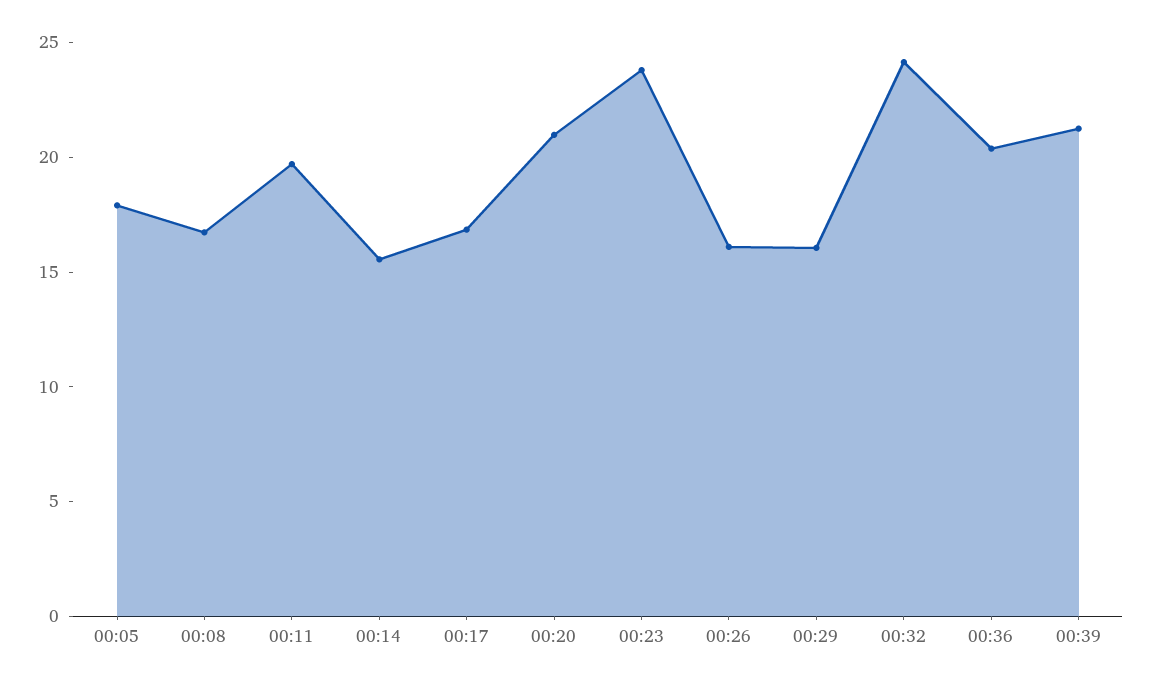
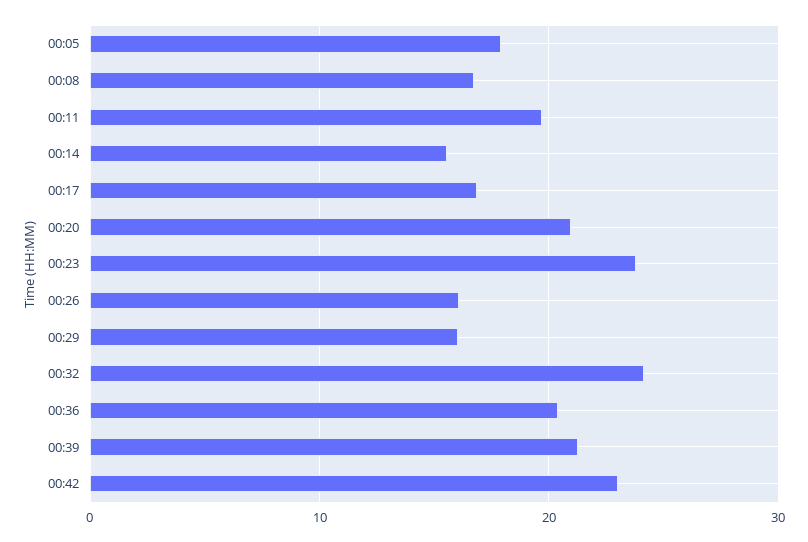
00:42: none -> 23

